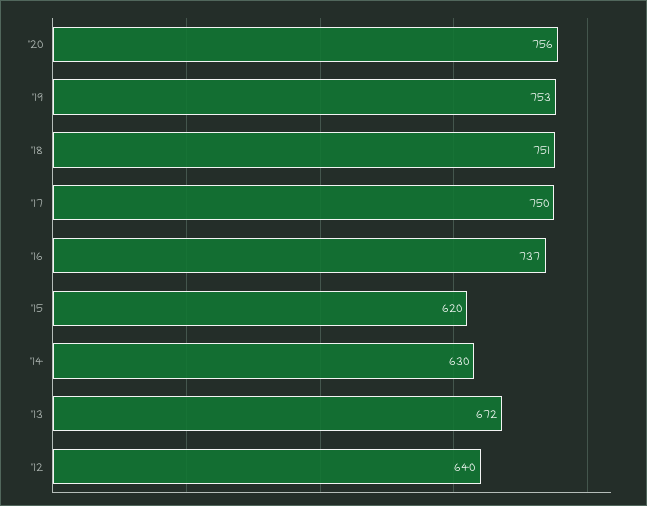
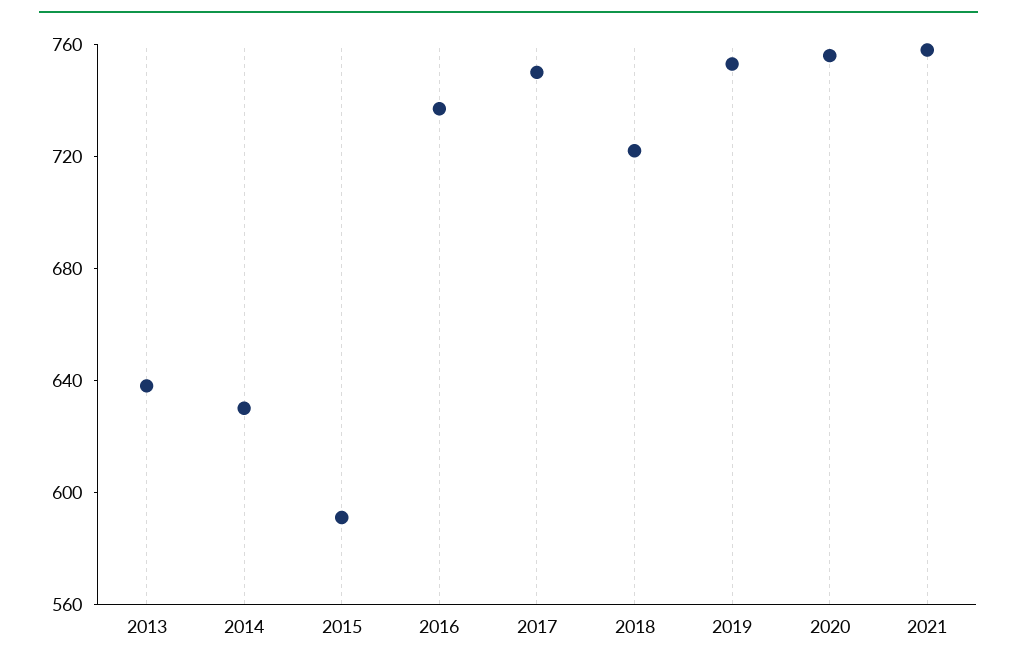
'18: 751 -> 720
'15: 620 -> 590
'13: 672 -> 640
'12: 640 -> none
2021: none -> 760

